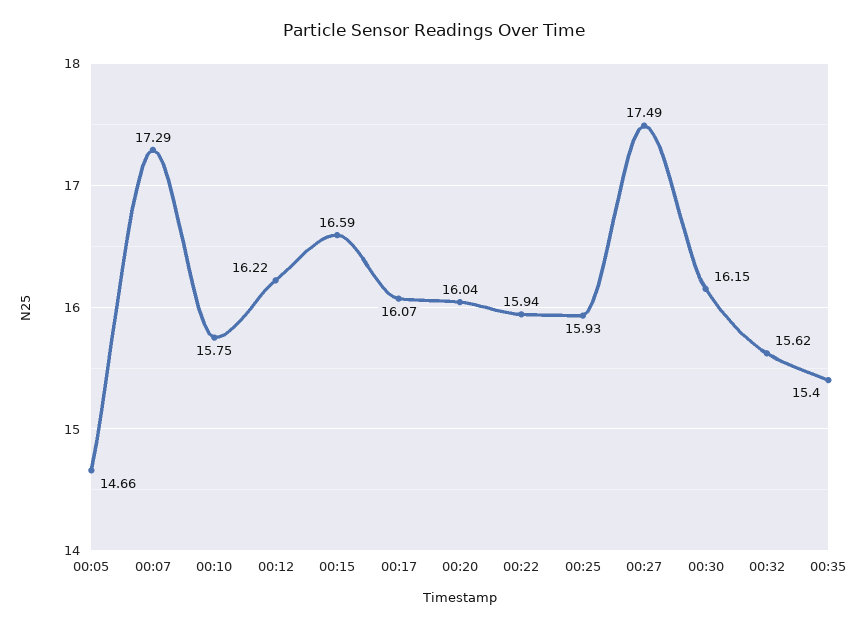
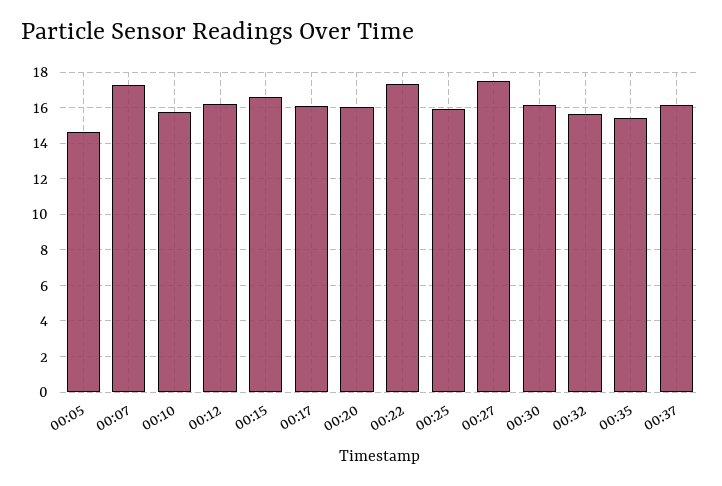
00:22: 15.94 -> 17.5
00:37: none -> 16

